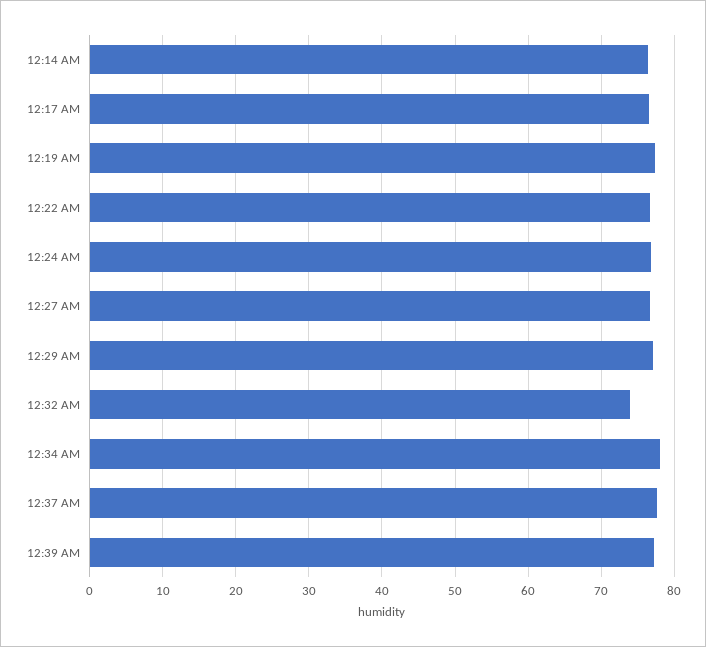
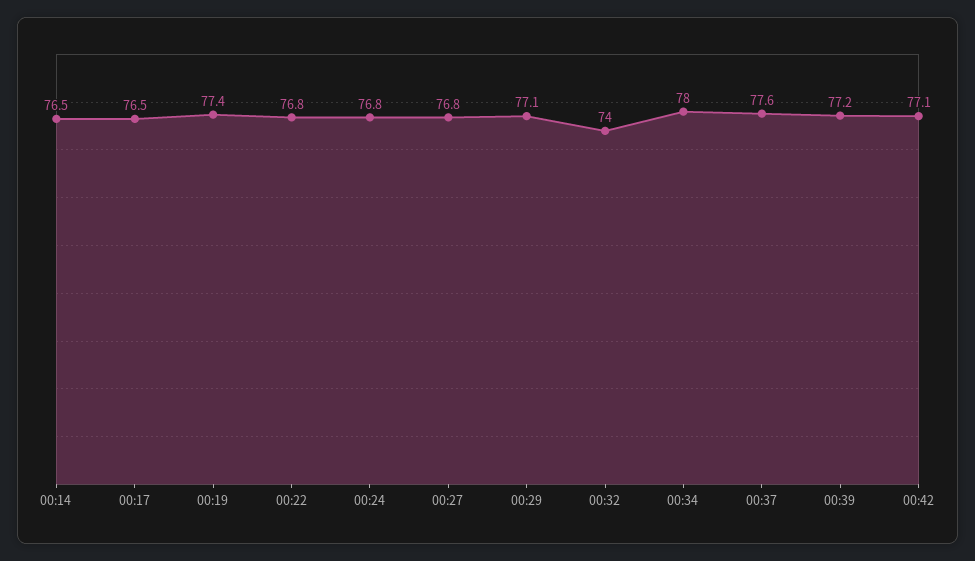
00:42: none -> 77.1

